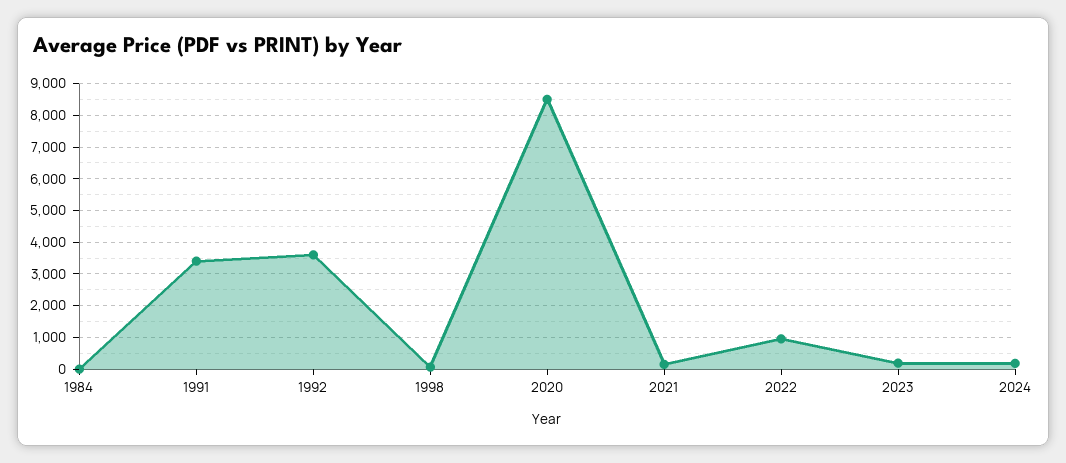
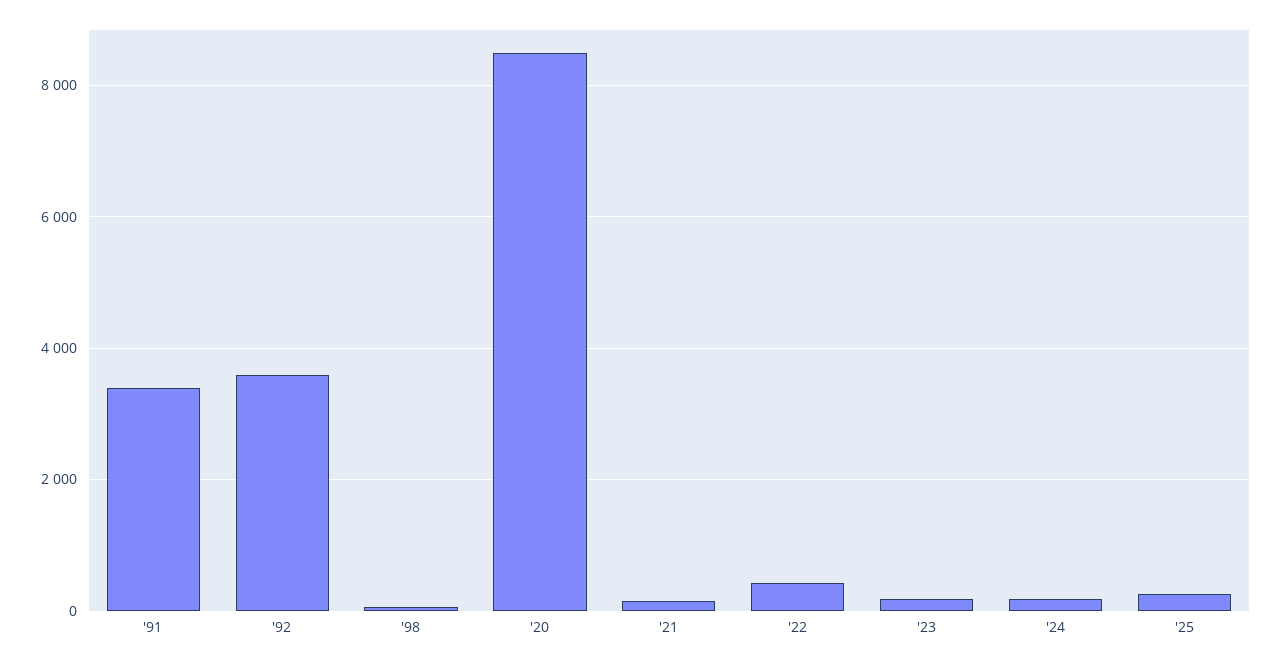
1984: 0 -> none
2022: 1000 -> 400
'25: none -> 200

